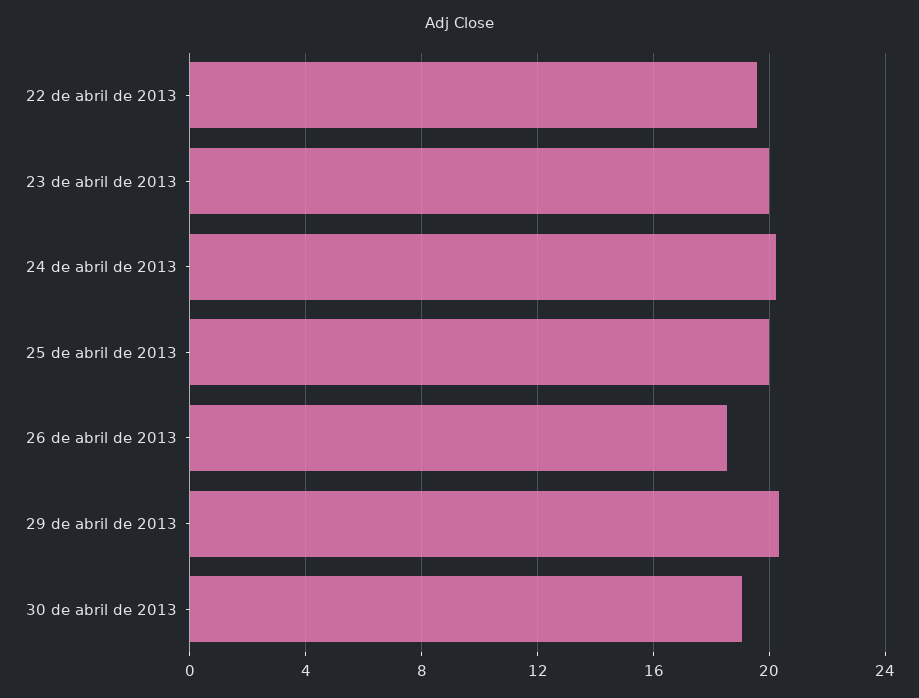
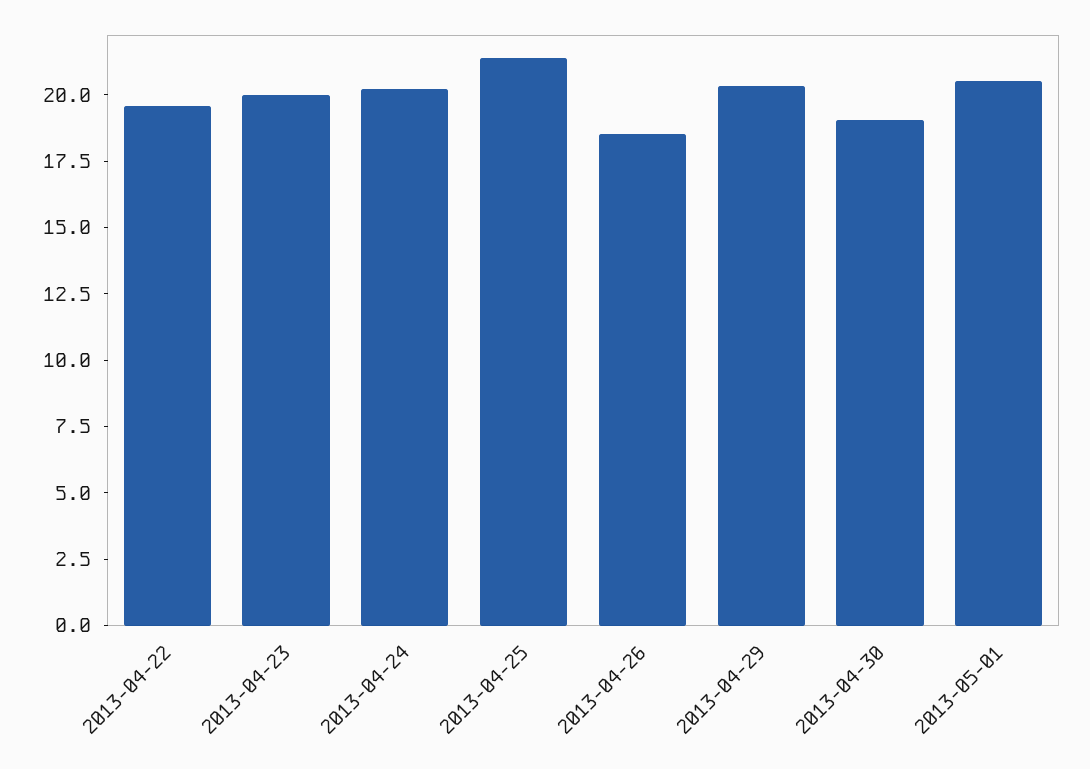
25 de abril de 2013: 20 -> 21.5
2013-05-01: none -> 20.5

